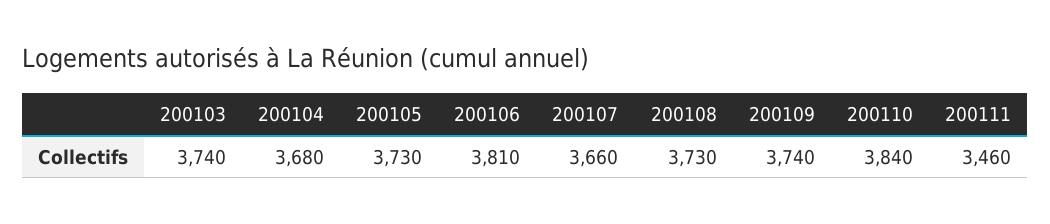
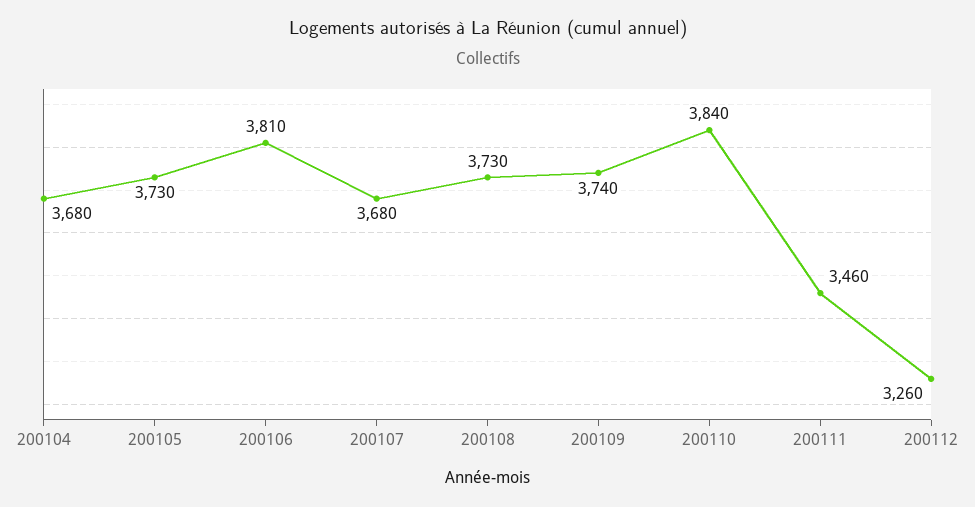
200103: 3740 -> none
200107: 3660 -> 3680
200112: none -> 3260

